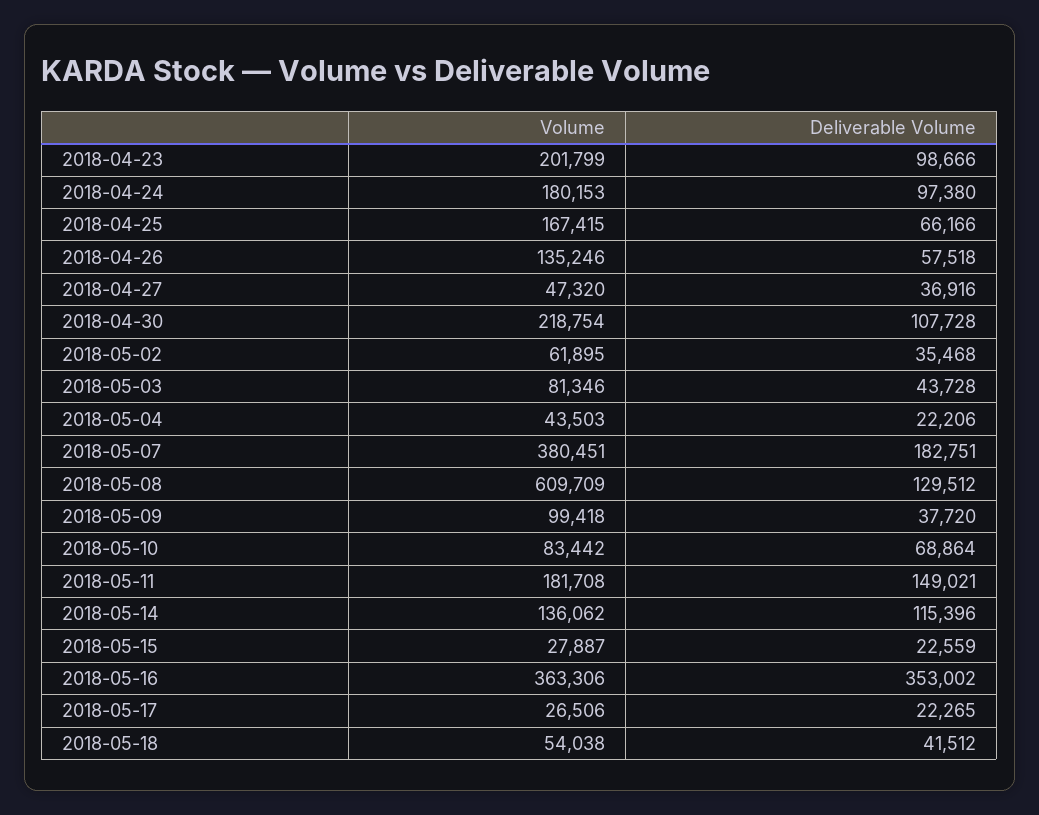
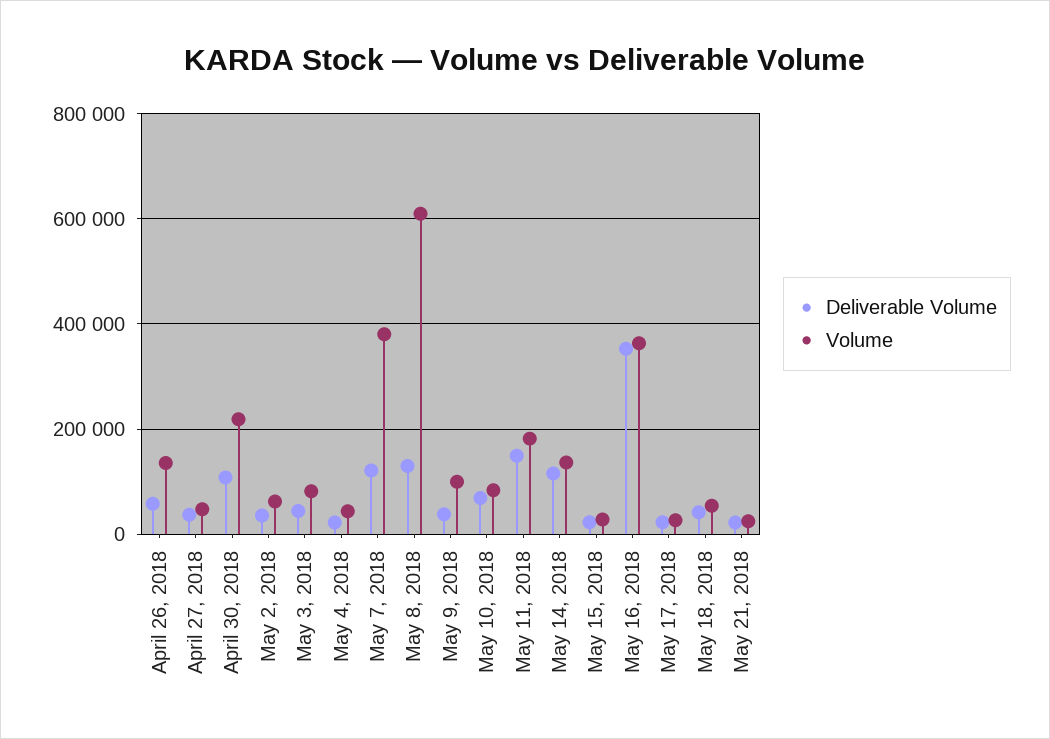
Volume, 2018-04-23: 201799 -> none
Deliverable Volume, 2018-04-23: 98666 -> none
Volume, 2018-04-24: 180153 -> none
Deliverable Volume, 2018-04-24: 97380 -> none
Volume, 2018-04-25: 167415 -> none
Deliverable Volume, 2018-04-25: 66166 -> none
Deliverable Volume, 2018-05-07: 182751 -> 120000
Deliverable Volume, May 21, 2018: none -> 20000
Volume, May 21, 2018: none -> 20000

